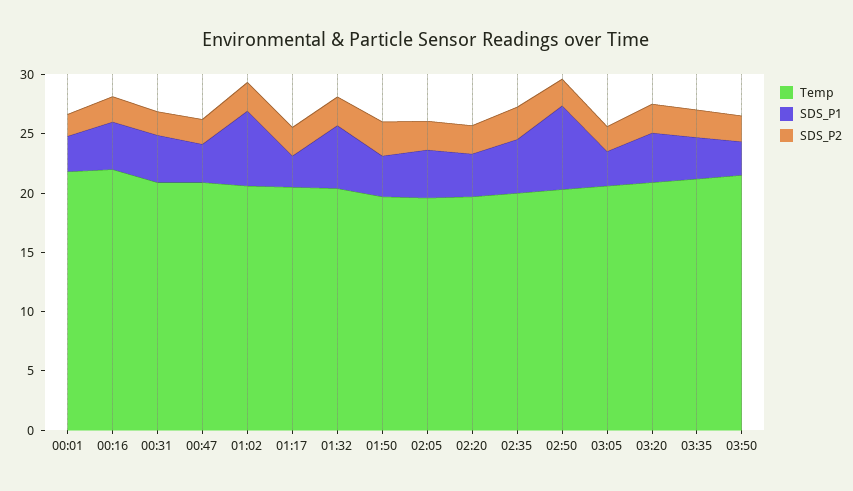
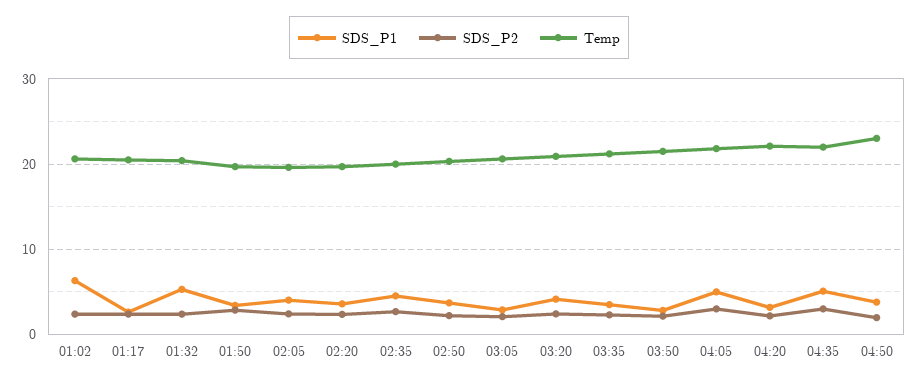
Temp, 00:01: 22 -> none
SDS_P1, 00:01: 3 -> none
SDS_P2, 00:01: 2 -> none
Temp, 00:16: 22 -> none
SDS_P1, 00:16: 4 -> none
SDS_P2, 00:16: 2 -> none
Temp, 00:31: 21 -> none
SDS_P1, 00:31: 4 -> none
SDS_P2, 00:31: 2 -> none
Temp, 00:47: 21 -> none
SDS_P1, 00:47: 3 -> none
SDS_P2, 00:47: 2 -> none
SDS_P1, 02:50: 7 -> 4
SDS_P1, 04:05: none -> 5
SDS_P2, 04:05: none -> 3
Temp, 04:05: none -> 22
SDS_P1, 04:20: none -> 3
SDS_P2, 04:20: none -> 2
Temp, 04:20: none -> 22
SDS_P1, 04:35: none -> 5
SDS_P2, 04:35: none -> 3
Temp, 04:35: none -> 22
SDS_P1, 04:50: none -> 4
SDS_P2, 04:50: none -> 2
Temp, 04:50: none -> 23

